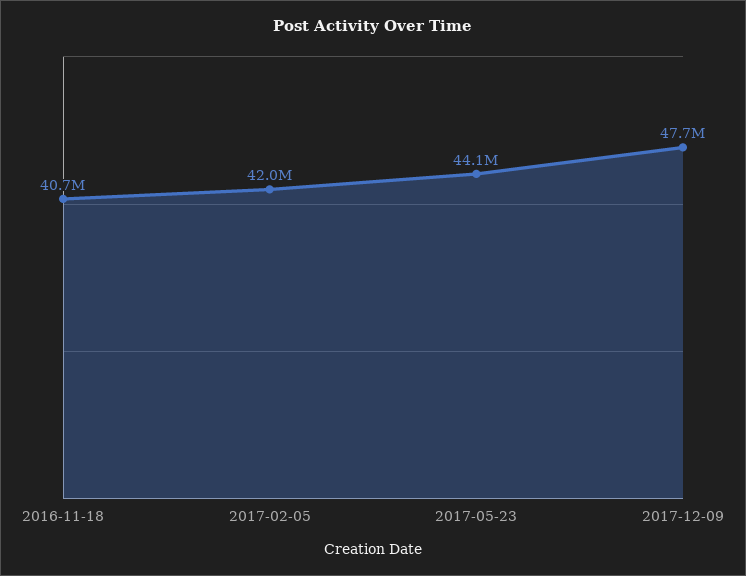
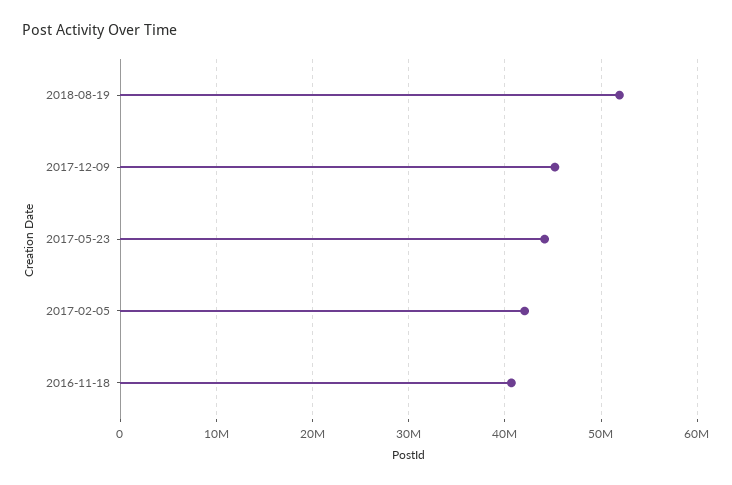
2017-12-09: 47700000 -> 45000000
2018-08-19: none -> 52000000

